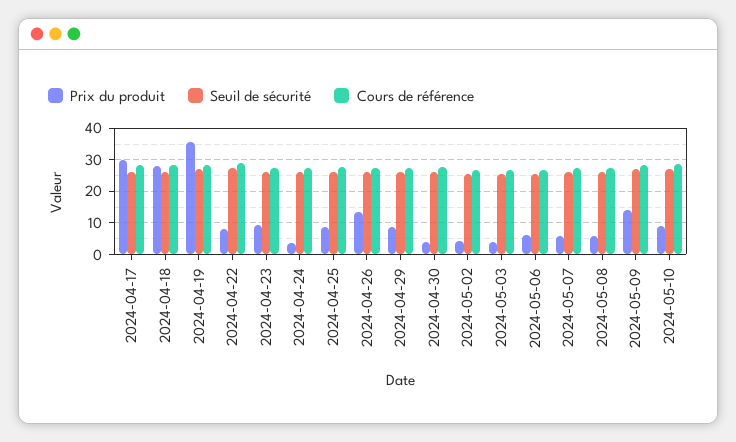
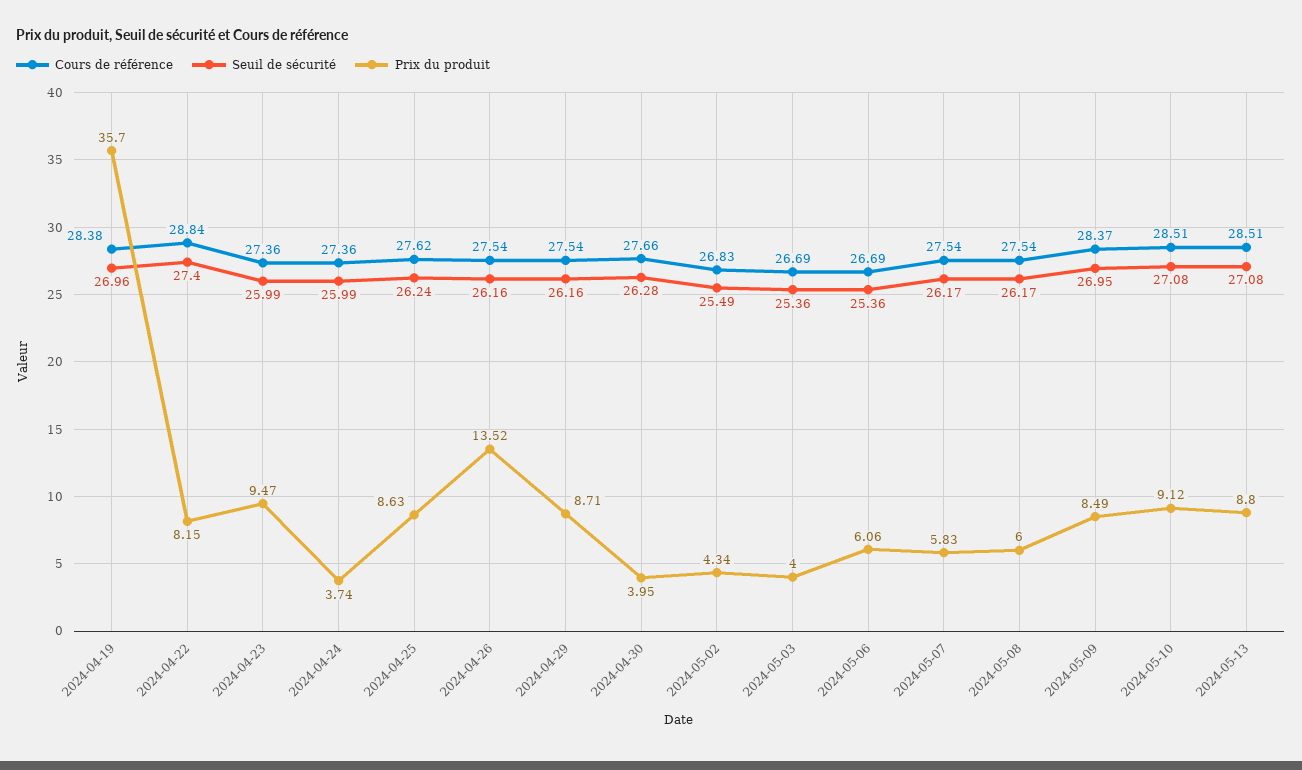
Prix du produit, 2024-04-17: 30 -> none
Seuil de sécurité, 2024-04-17: 26 -> none
Cours de référence, 2024-04-17: 28 -> none
Prix du produit, 2024-04-18: 28 -> none
Seuil de sécurité, 2024-04-18: 26 -> none
Cours de référence, 2024-04-18: 28 -> none
Prix du produit, 2024-05-09: 14 -> 8.49
Cours de référence, 2024-05-13: none -> 28.51
Seuil de sécurité, 2024-05-13: none -> 27.08
Prix du produit, 2024-05-13: none -> 8.8

